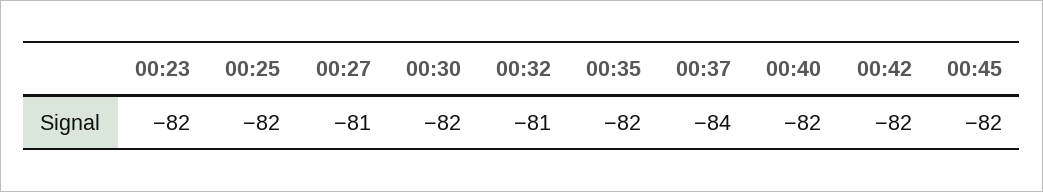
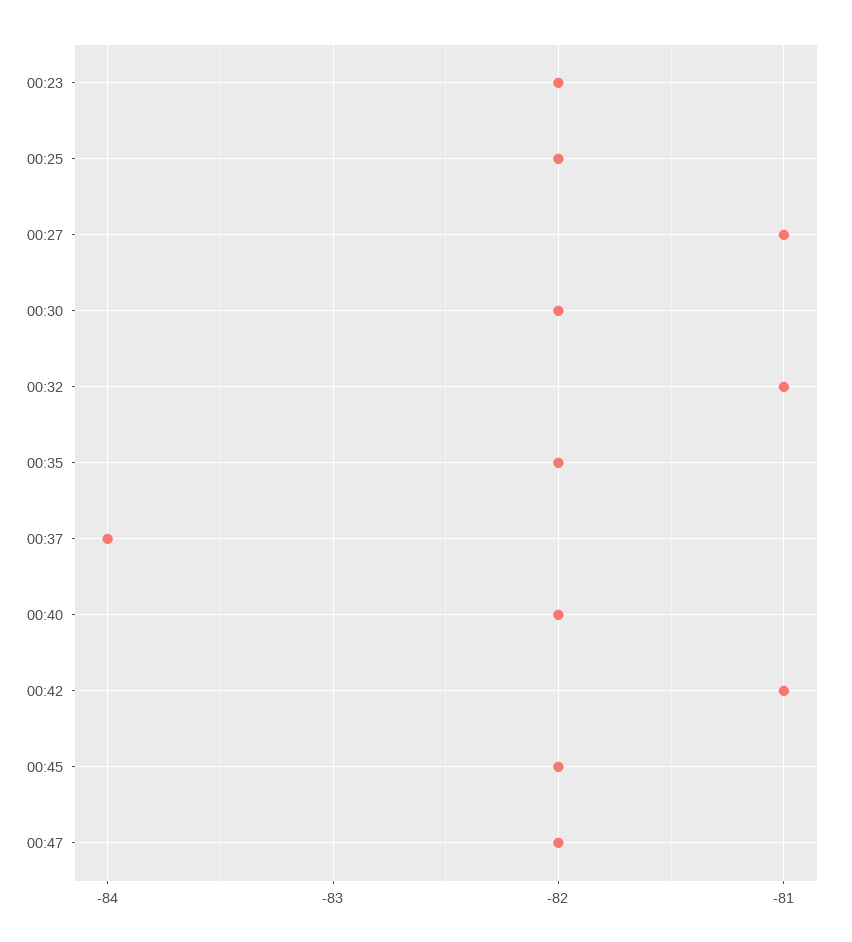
00:42: -82 -> -81
00:47: none -> -82

